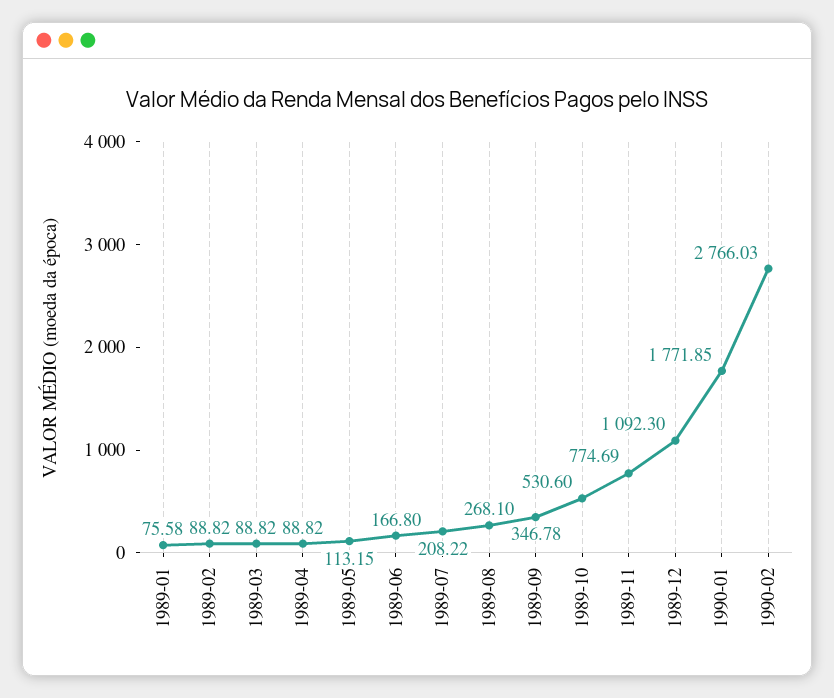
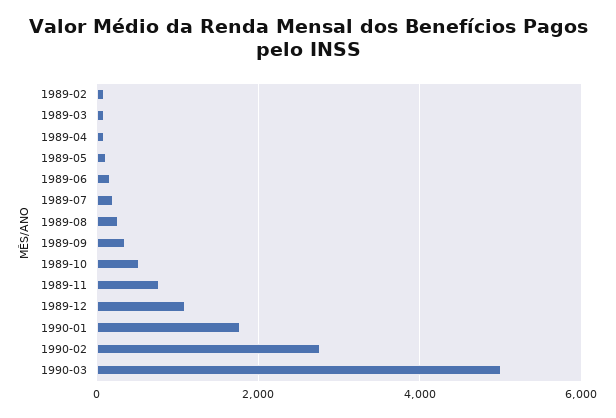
1989-01: 75.58 -> none
1990-03: none -> 5000

